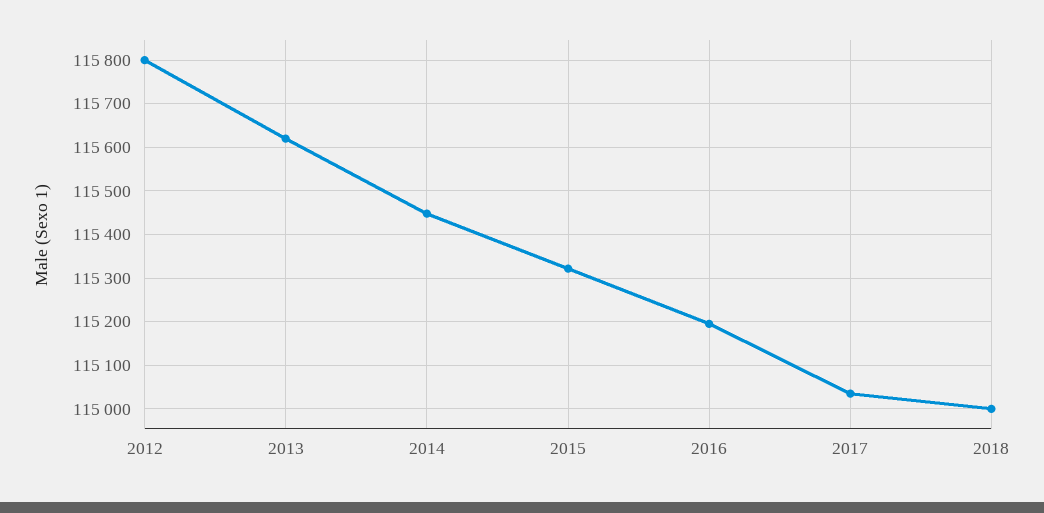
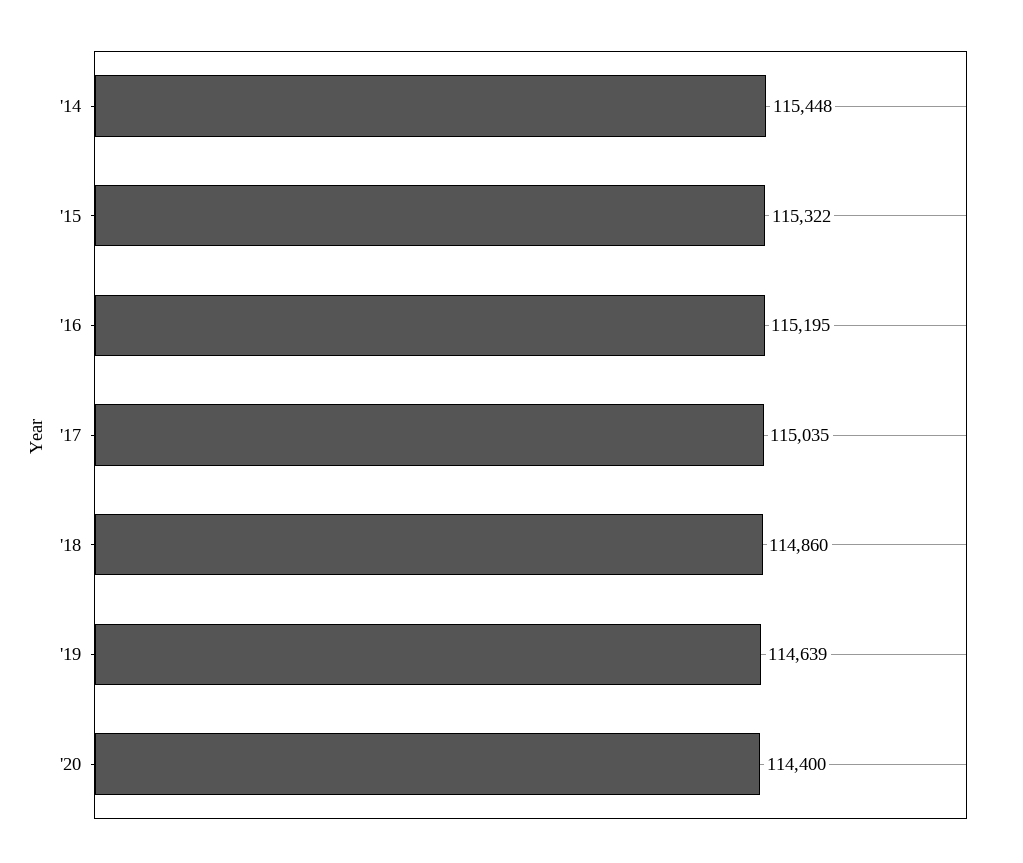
2012: 115800 -> none
2013: 115620 -> none
2018: 115000 -> 114860
'19: none -> 114639
'20: none -> 114400

